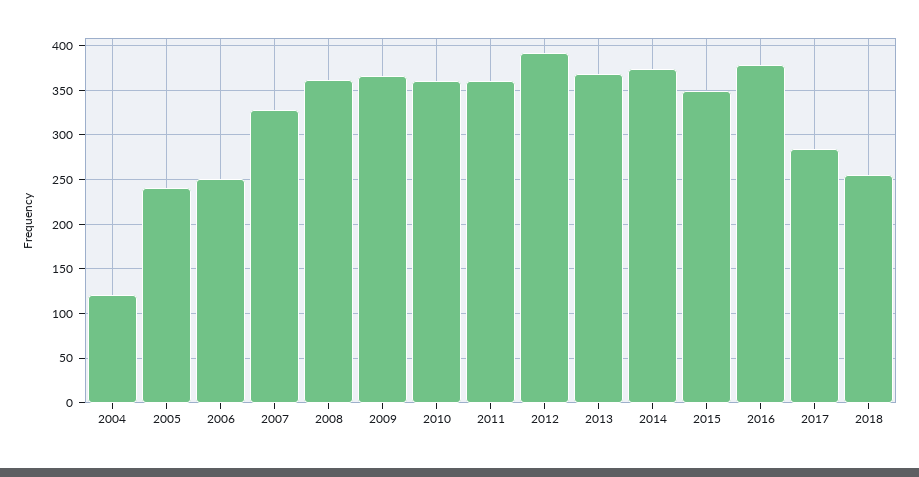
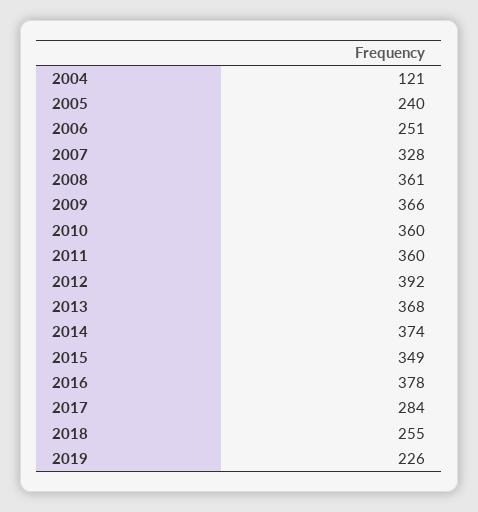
2019: none -> 226

